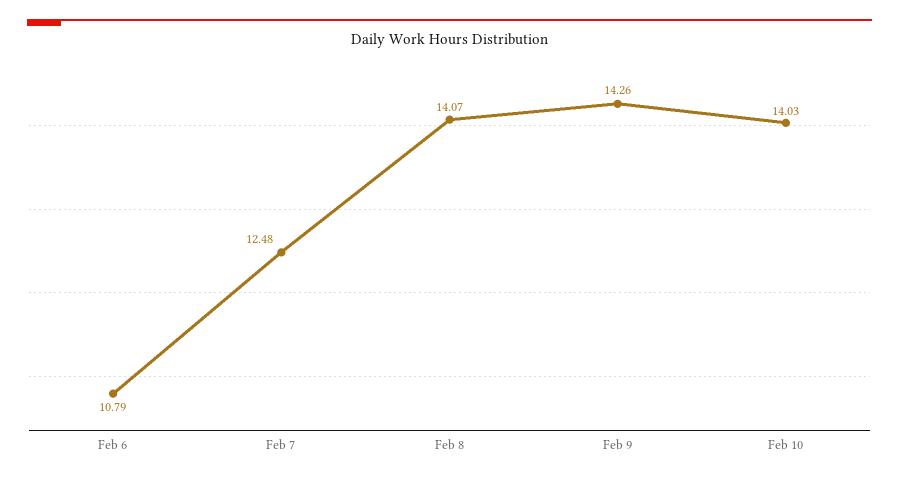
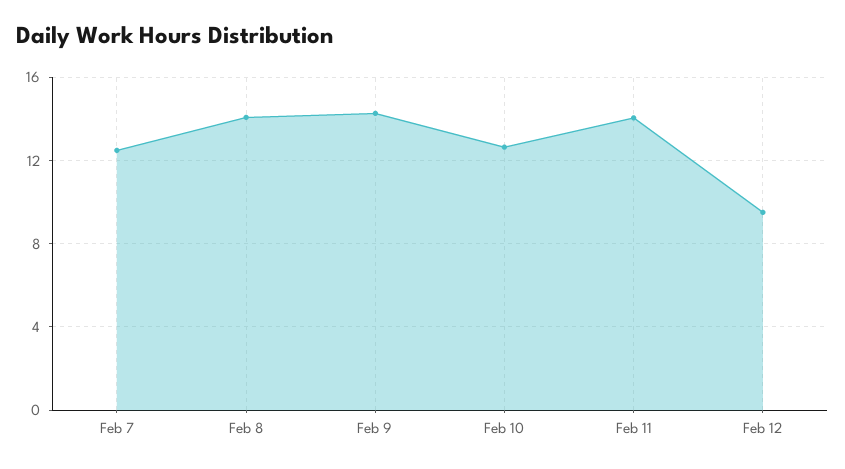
Feb 6: 10.79 -> none
Feb 10: 14.03 -> 12.5
Feb 11: none -> 14
Feb 12: none -> 9.5

